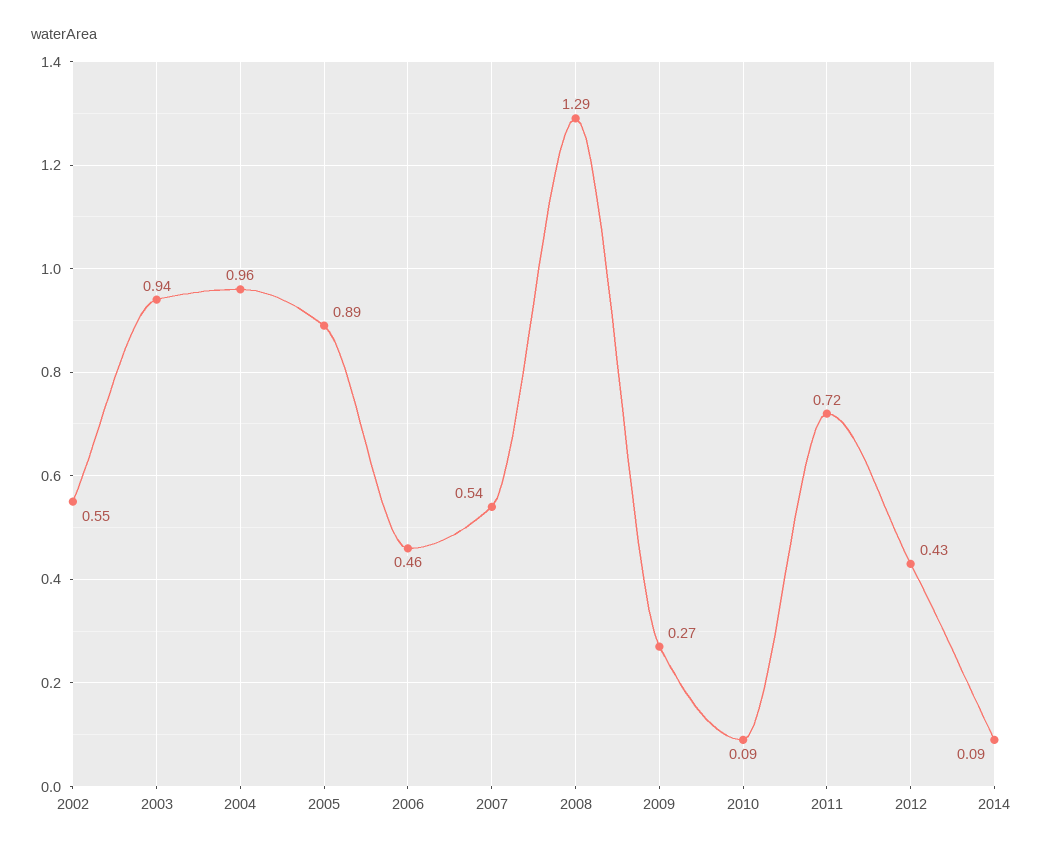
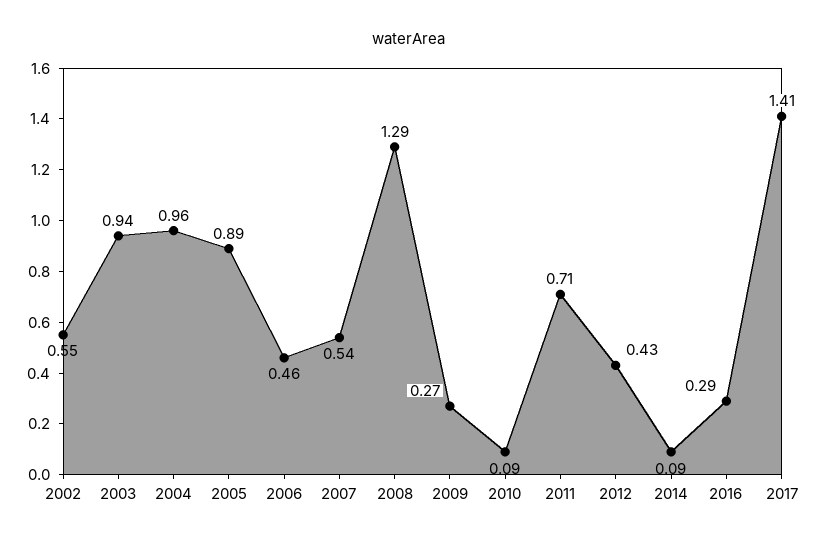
2011: 0.72 -> 0.71
2016: none -> 0.29
2017: none -> 1.41

